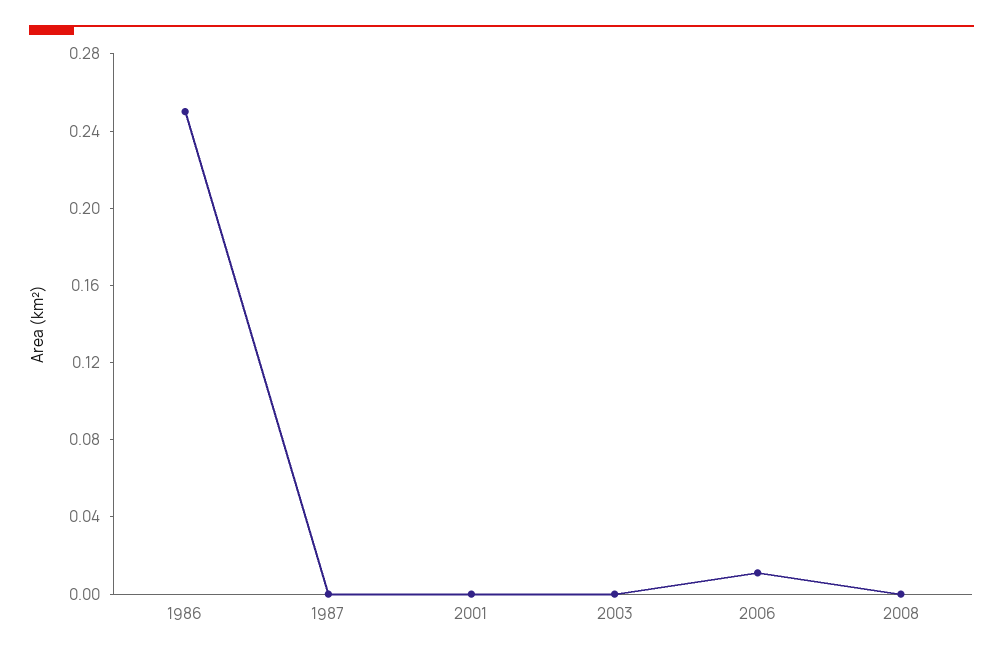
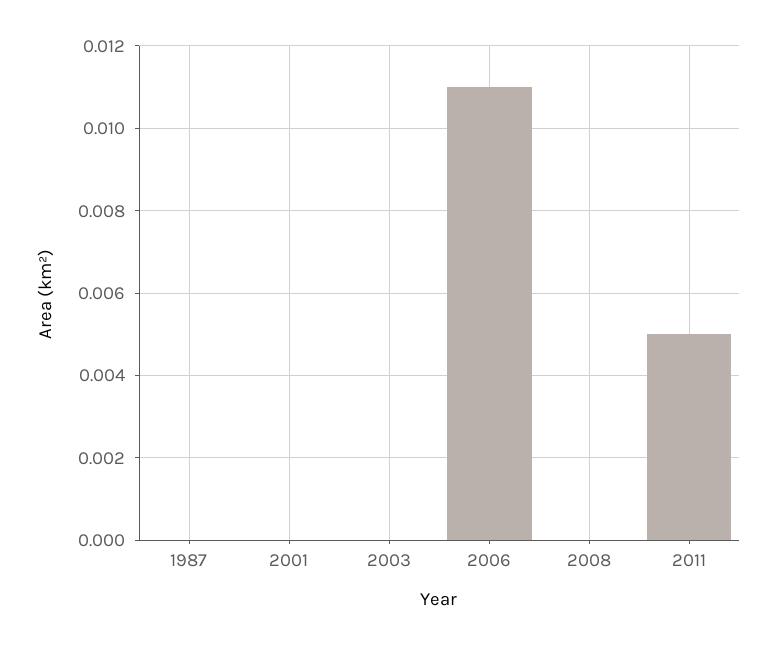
1986: 0.25 -> none
2011: none -> 0.005

